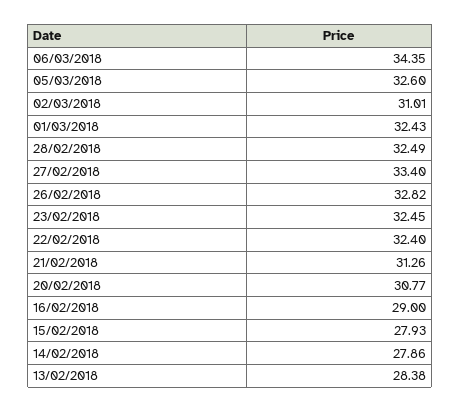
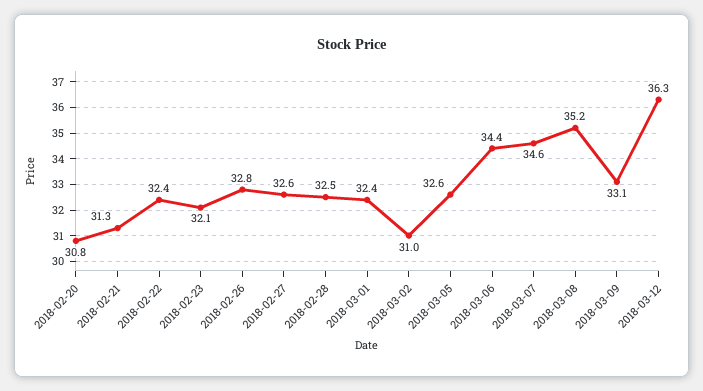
27/02/2018: 33.4 -> 32.6
23/02/2018: 32.45 -> 32.1
16/02/2018: 29 -> none
15/02/2018: 27.93 -> none
14/02/2018: 27.86 -> none
13/02/2018: 28.38 -> none
2018-03-07: none -> 34.6
2018-03-08: none -> 35.2
2018-03-09: none -> 33.1
2018-03-12: none -> 36.3

